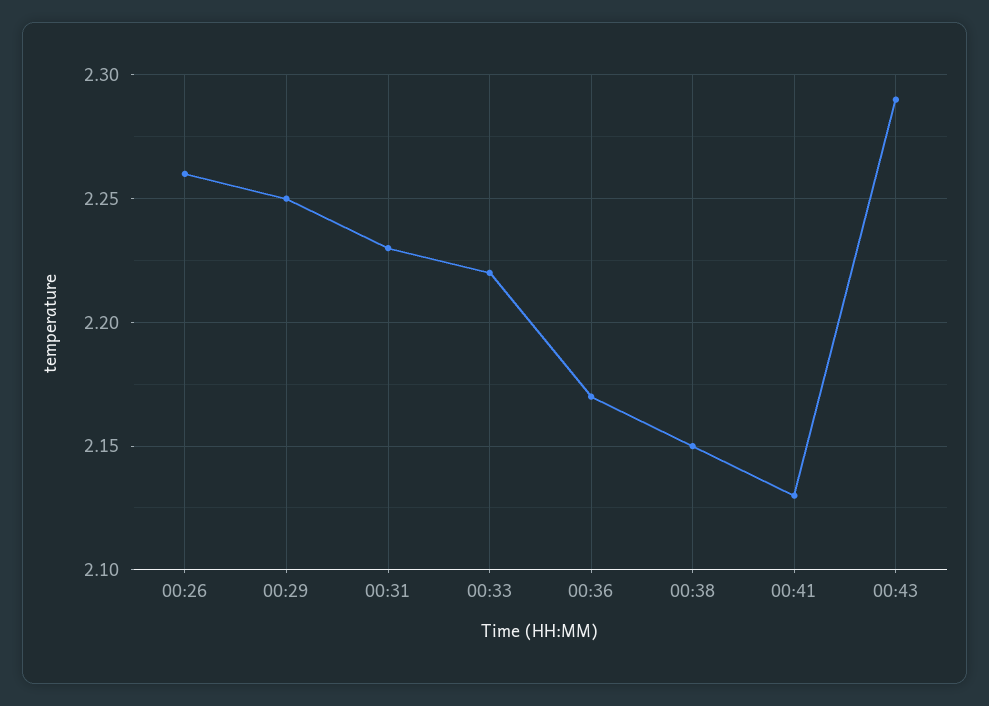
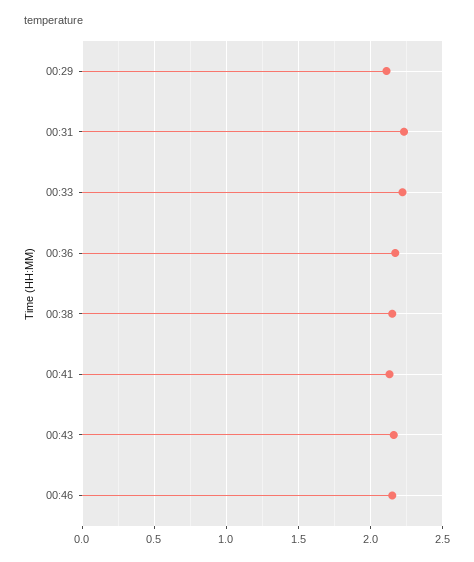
00:26: 2.26 -> none
00:29: 2.25 -> 2.1
00:43: 2.29 -> 2.15
00:46: none -> 2.15

